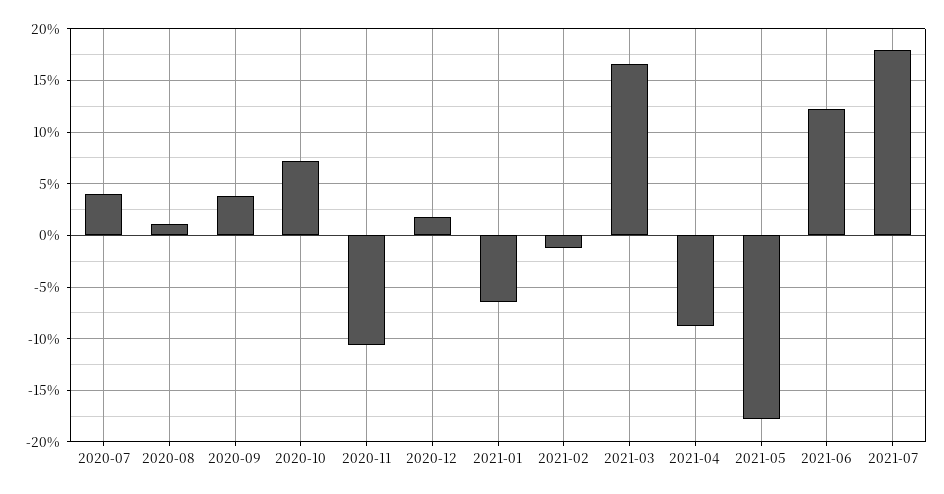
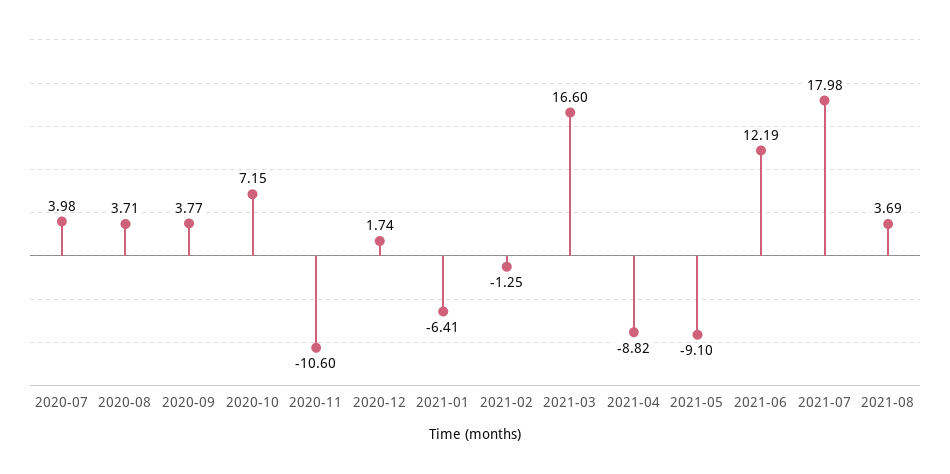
2020-08: 1 -> 3.71
2021-05: -18 -> -9.1
2021-08: none -> 3.69

